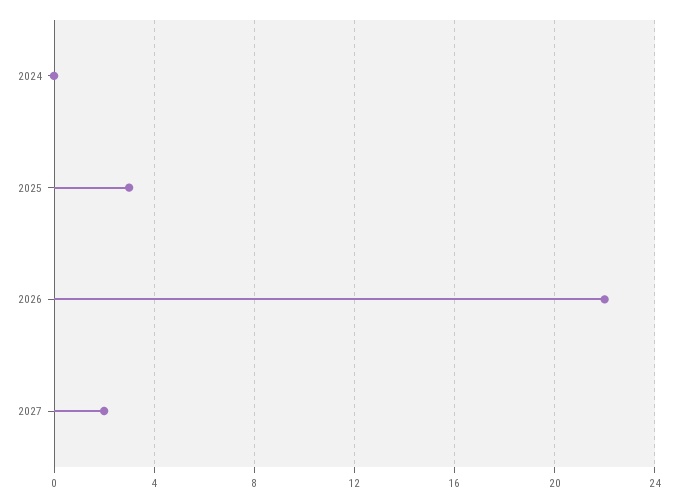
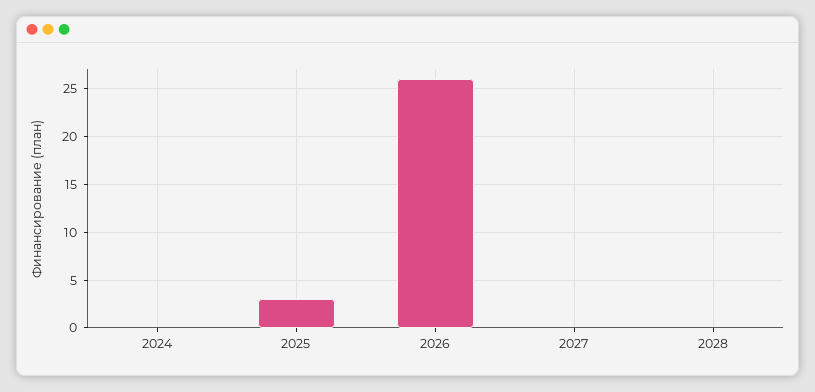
2026: 22 -> 26
2027: 2 -> 0
2028: none -> 0

